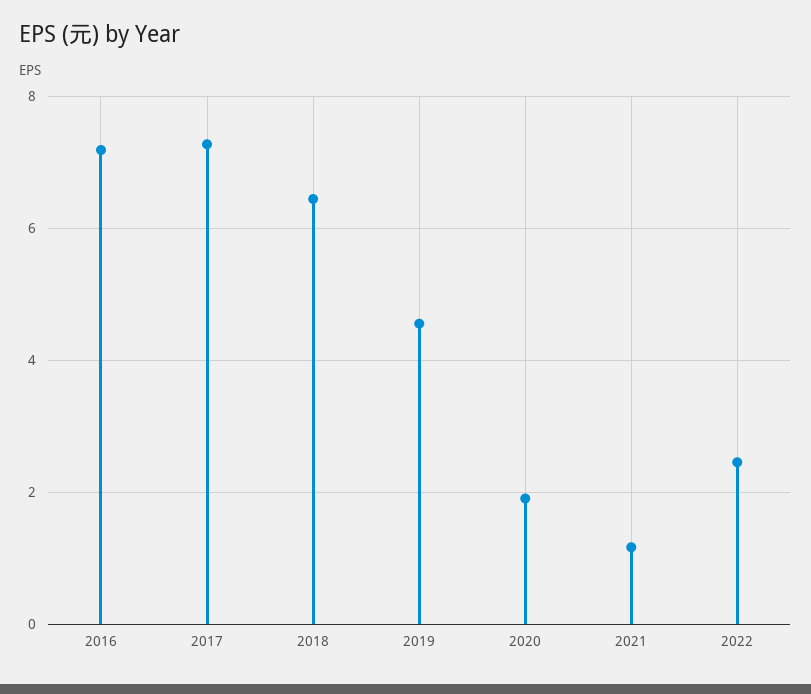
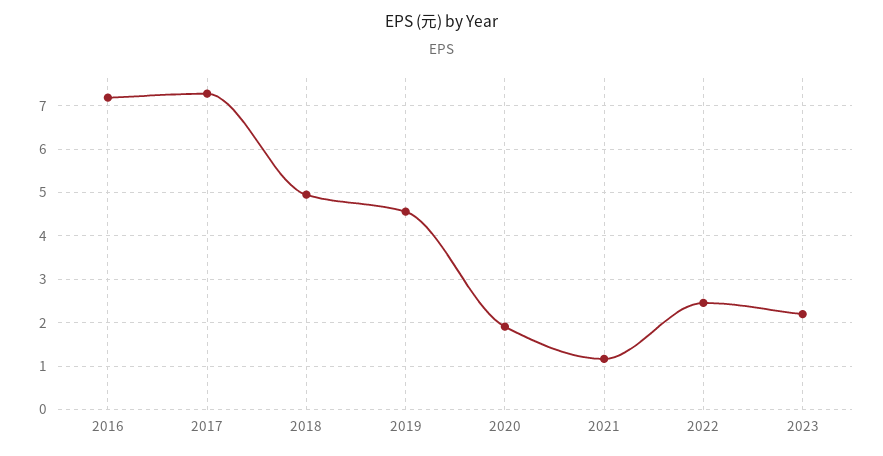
2018: 6.4 -> 5
2023: none -> 2.2

